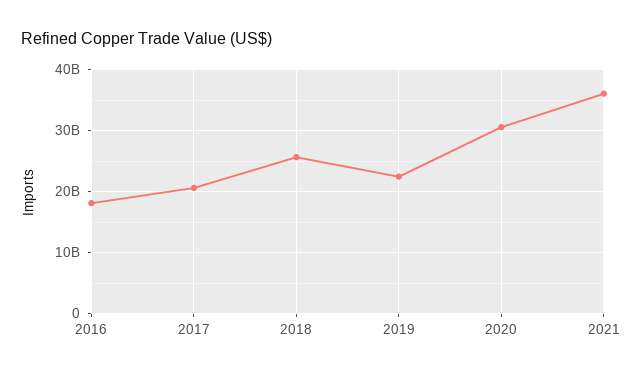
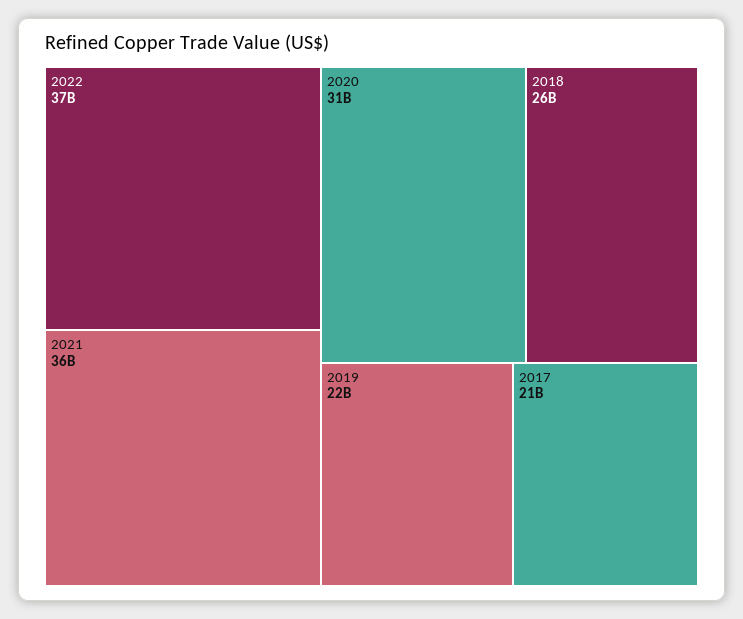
2016: 18000000000 -> none
2022: none -> 37000000000

